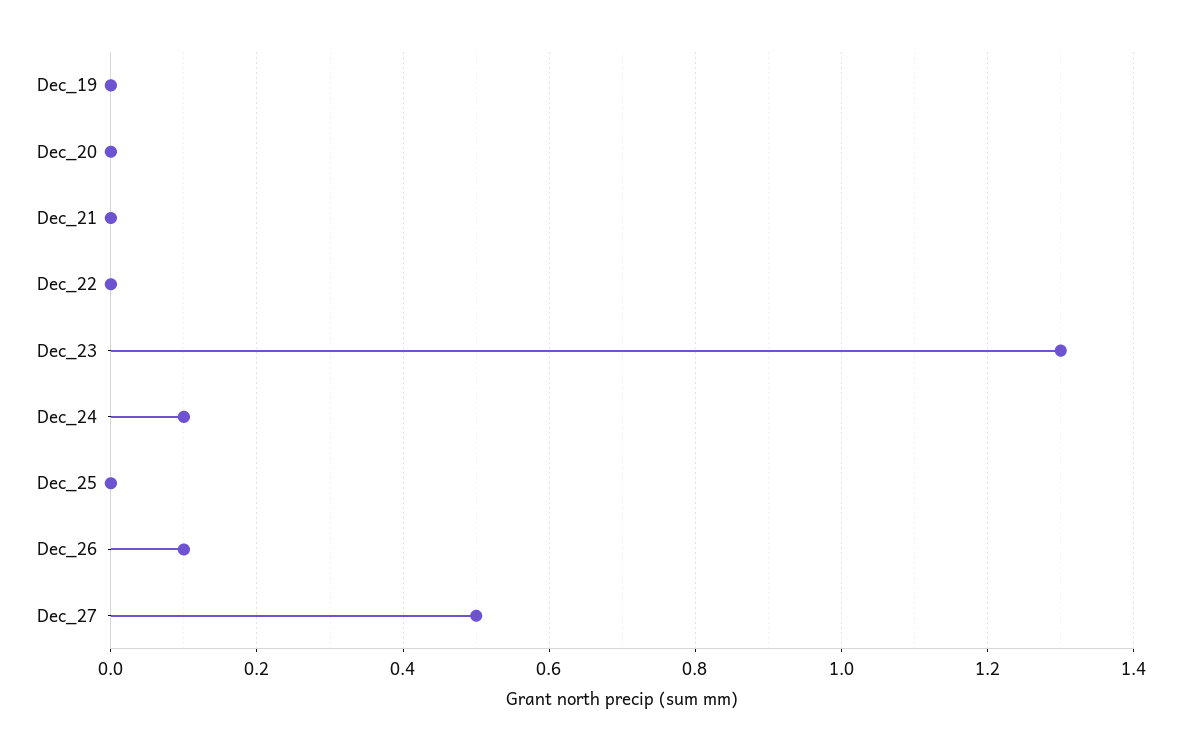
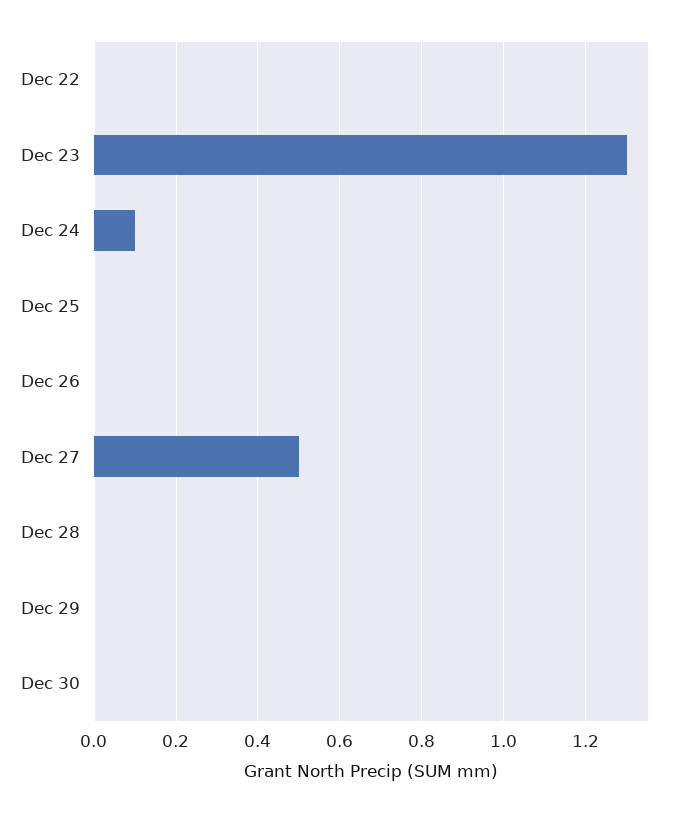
Dec_19: 0 -> none
Dec_20: 0 -> none
Dec_21: 0 -> none
Dec_26: 0.1 -> 0
Dec 28: none -> 0
Dec 29: none -> 0
Dec 30: none -> 0

